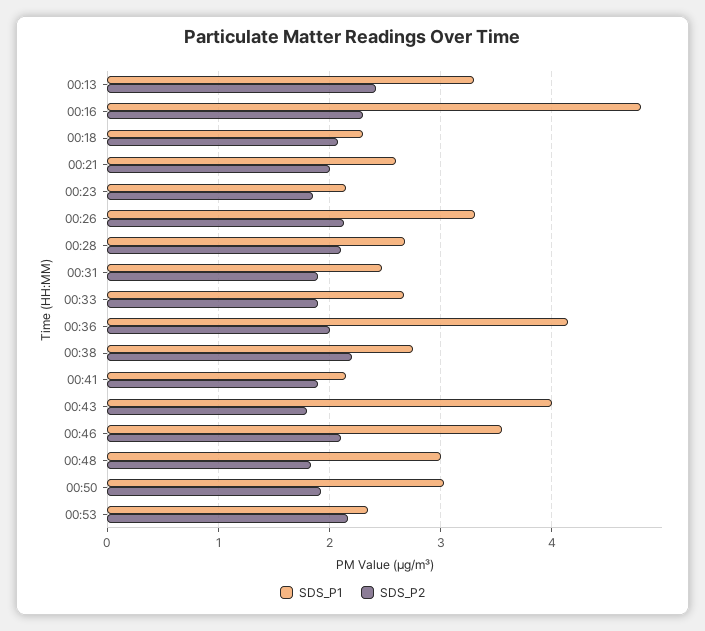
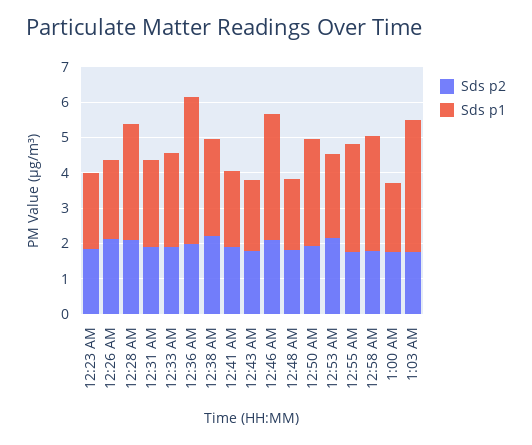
SDS_P1, 00:13: 3.3 -> none
SDS_P2, 00:13: 2.4 -> none
SDS_P1, 00:16: 4.8 -> none
SDS_P2, 00:16: 2.3 -> none
SDS_P1, 00:18: 2.3 -> none
SDS_P2, 00:18: 2.1 -> none
SDS_P1, 00:21: 2.6 -> none
SDS_P2, 00:21: 2 -> none
SDS_P1, 00:26: 3.3 -> 2.25
SDS_P1, 00:28: 2.7 -> 3.25
SDS_P1, 00:43: 4 -> 2
SDS_P1, 00:48: 3 -> 2
SDS_P2, 12:55 AM: none -> 1.75
SDS_P1, 12:55 AM: none -> 3
SDS_P2, 12:58 AM: none -> 1.75
SDS_P1, 12:58 AM: none -> 3.25
SDS_P2, 1:00 AM: none -> 1.75
SDS_P1, 1:00 AM: none -> 2
SDS_P2, 1:03 AM: none -> 1.75
SDS_P1, 1:03 AM: none -> 3.75

